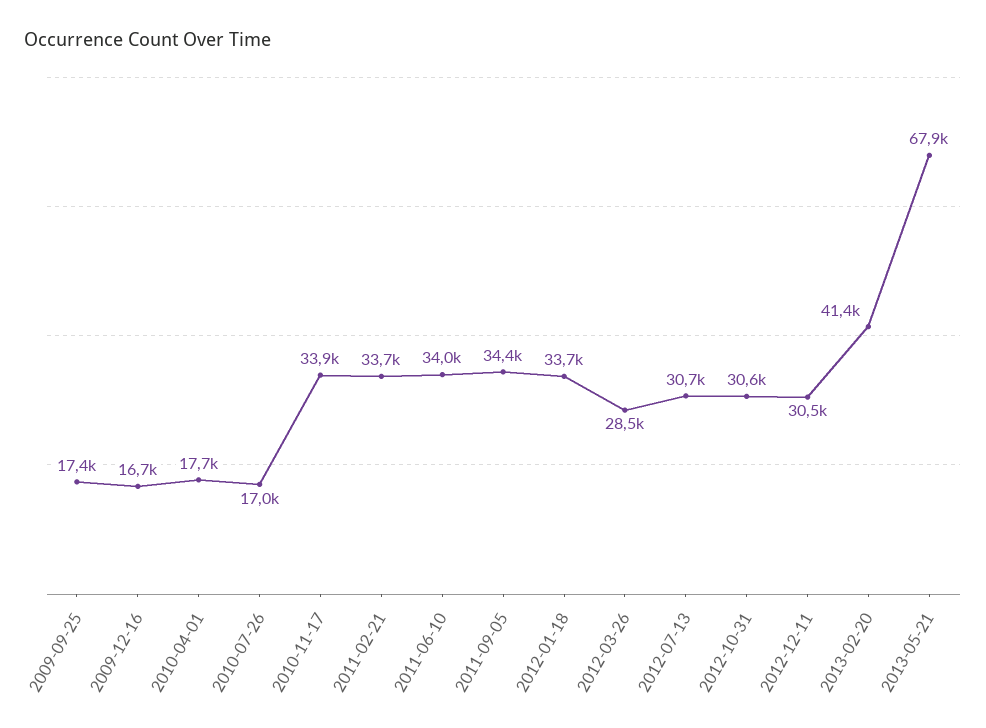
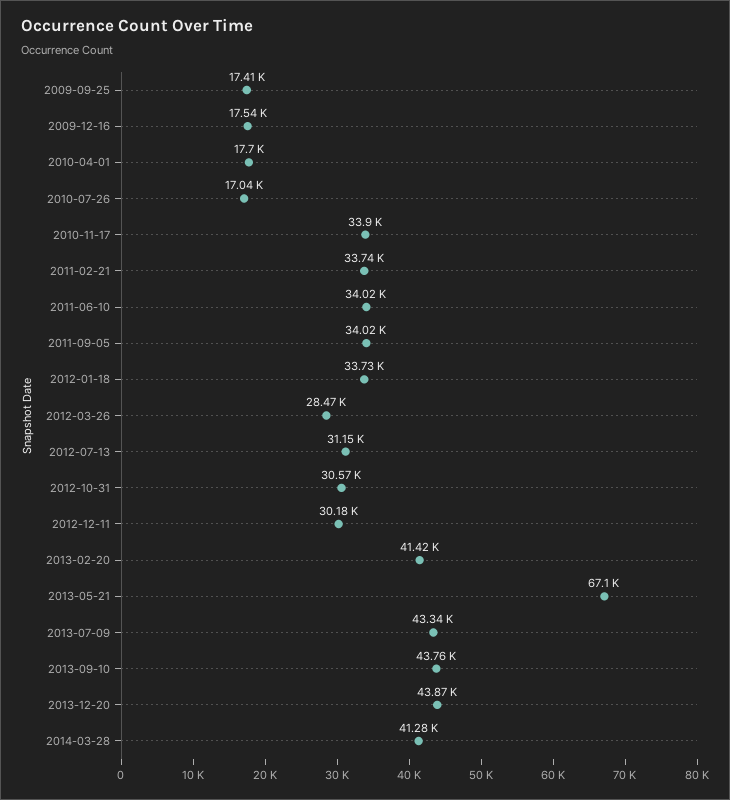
2009-12-16: 16700 -> 17540
2011-09-05: 34400 -> 34020
2012-07-13: 30700 -> 31150
2012-12-11: 30500 -> 30180
2013-05-21: 67900 -> 67100
2013-07-09: none -> 43340
2013-09-10: none -> 43760
2013-12-20: none -> 43870
2014-03-28: none -> 41280

